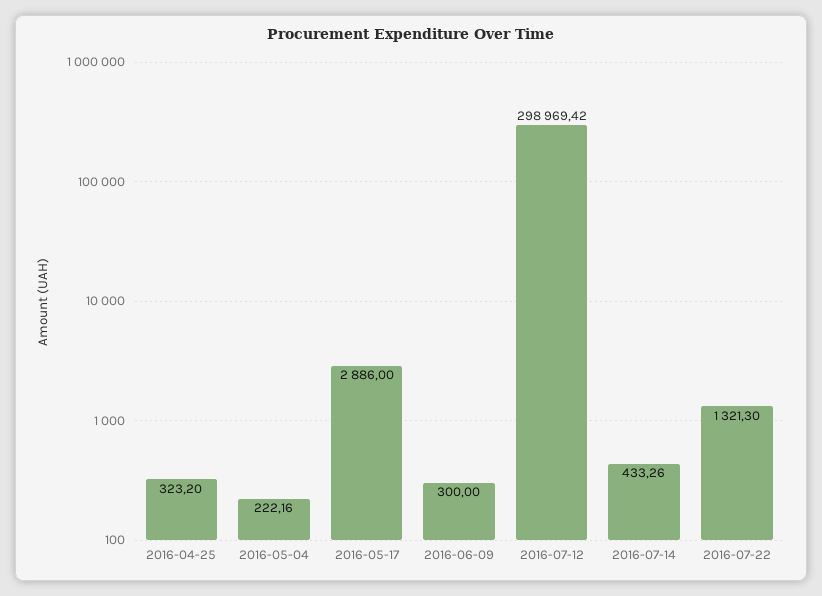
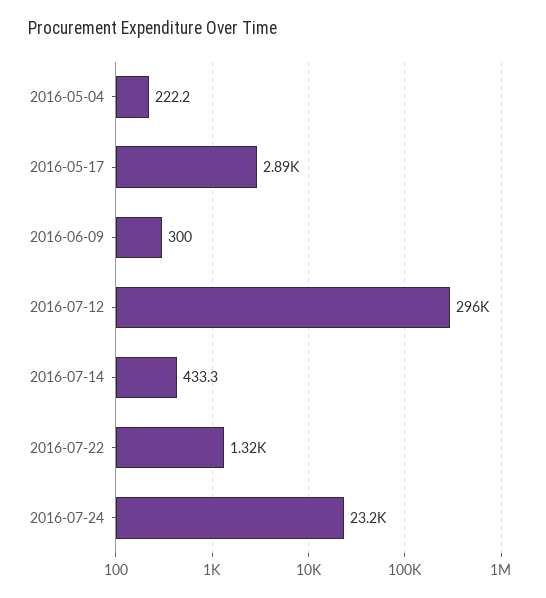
2016-04-25: 323.2 -> none
2016-07-12: 298969.42 -> 296000
2016-07-24: none -> 23200

